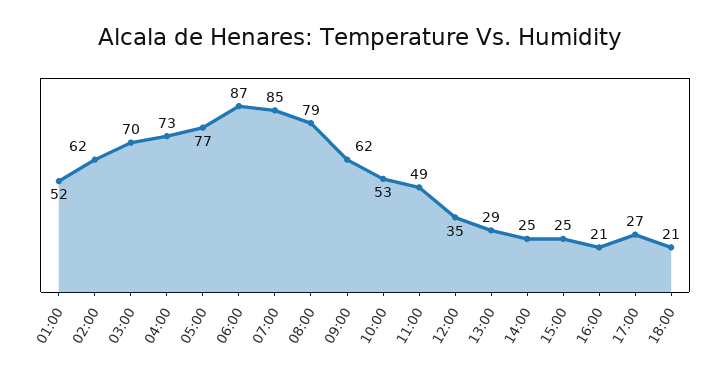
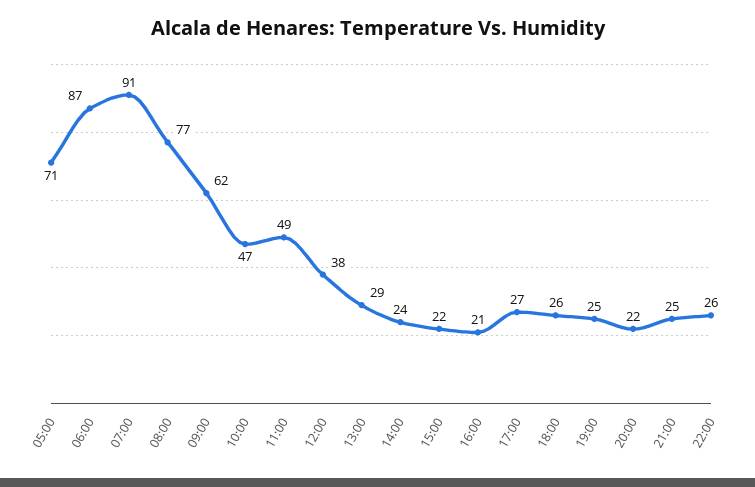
01:00: 52 -> none
02:00: 62 -> none
03:00: 70 -> none
04:00: 73 -> none
05:00: 77 -> 71
07:00: 85 -> 91
08:00: 79 -> 77
10:00: 53 -> 47
12:00: 35 -> 38
14:00: 25 -> 24
15:00: 25 -> 22
18:00: 21 -> 26
19:00: none -> 25
20:00: none -> 22
21:00: none -> 25
22:00: none -> 26

